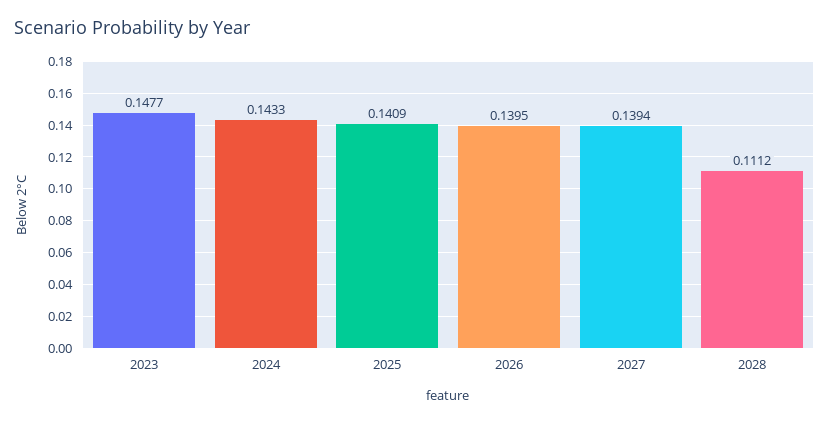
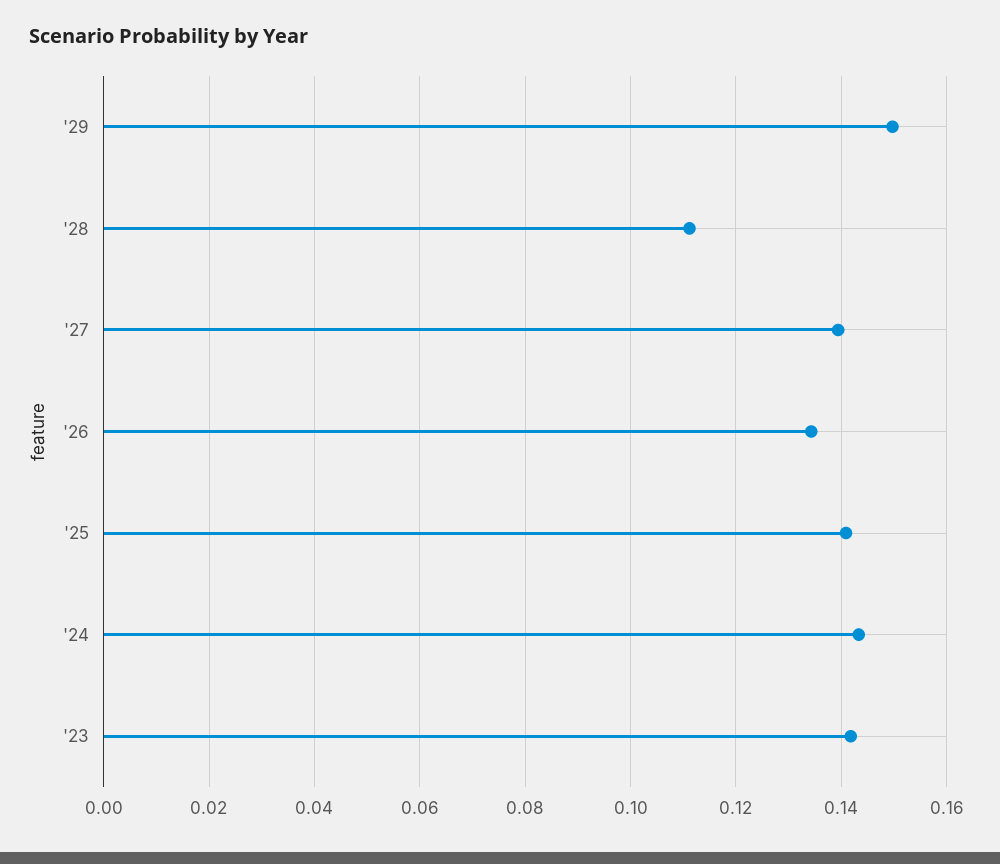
2023: 0.1477 -> 0.142
2026: 0.1395 -> 0.134
'29: none -> 0.15

